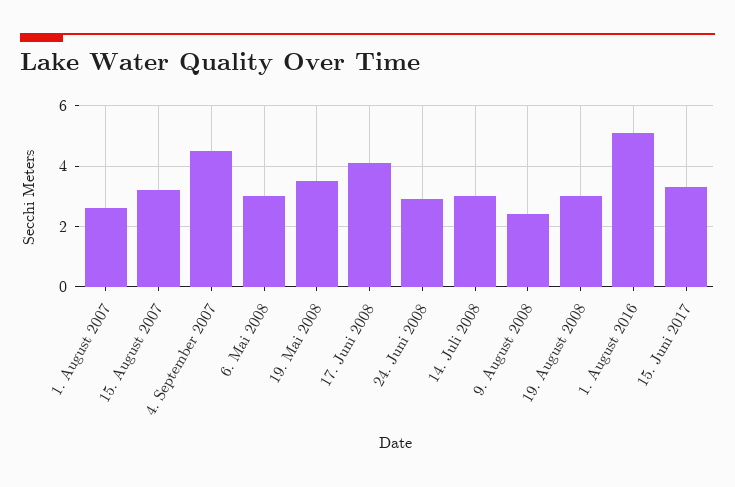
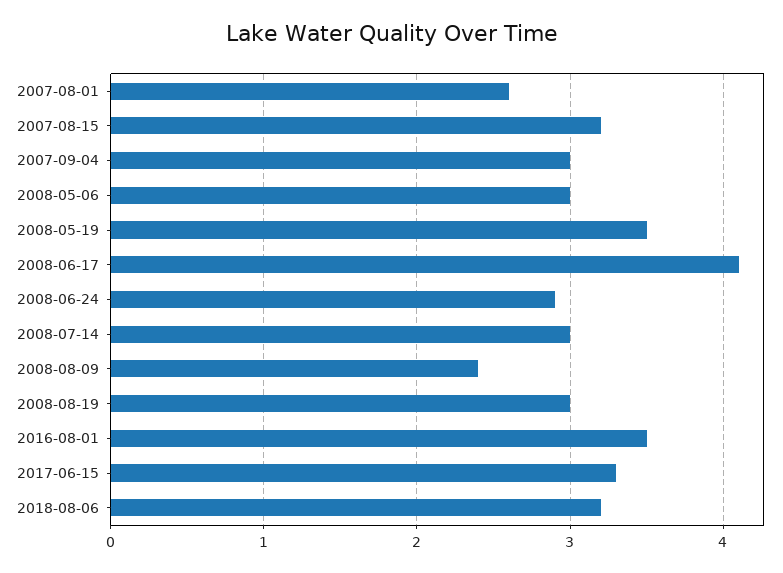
4. September 2007: 4.5 -> 3
1. August 2016: 5 -> 3.5
2018-08-06: none -> 3.2

